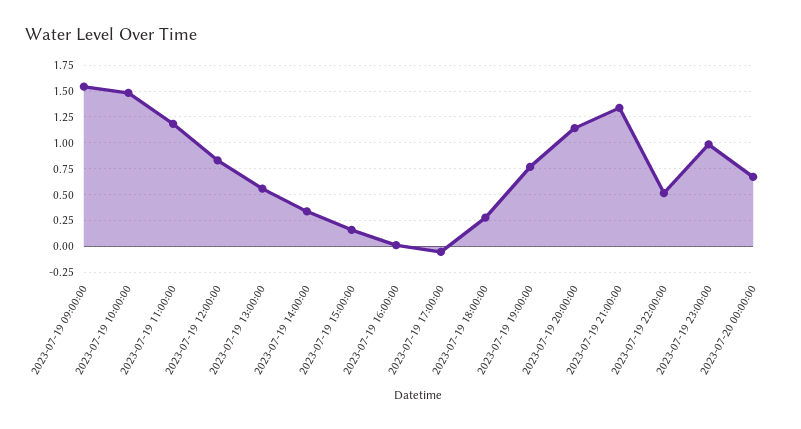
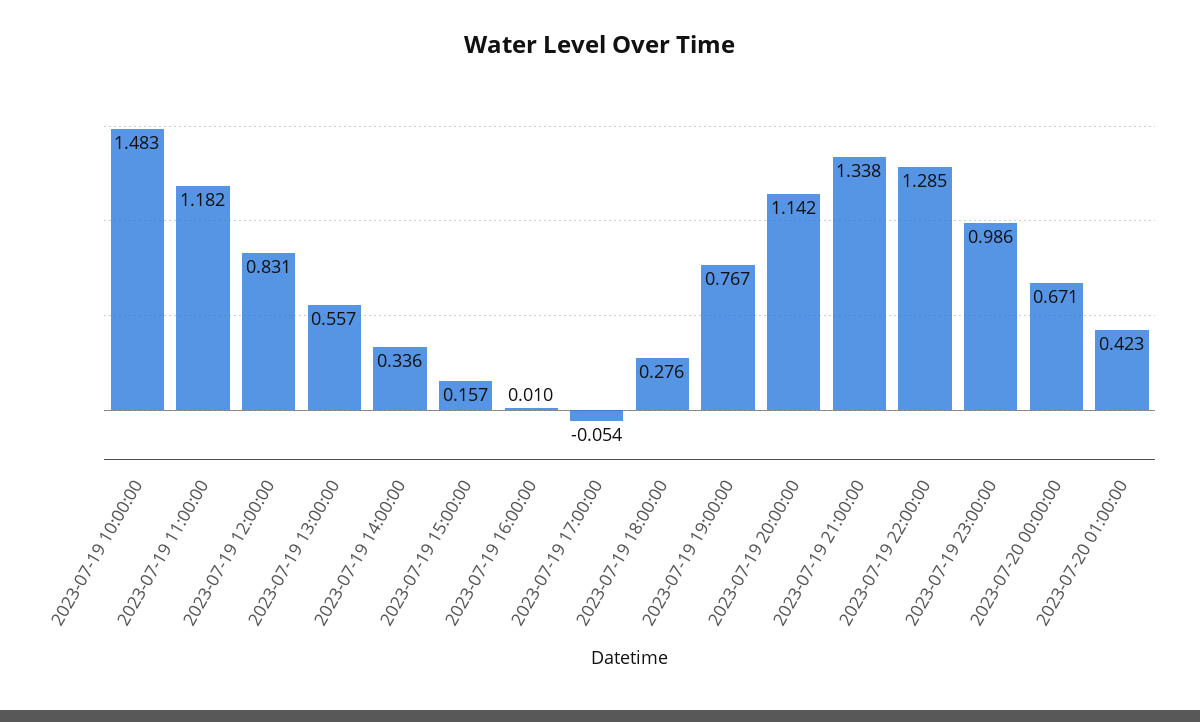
2023-07-19 09:00:00: 1.5 -> none
2023-07-19 22:00:00: 0.5 -> 1.285
2023-07-20 01:00:00: none -> 0.423

